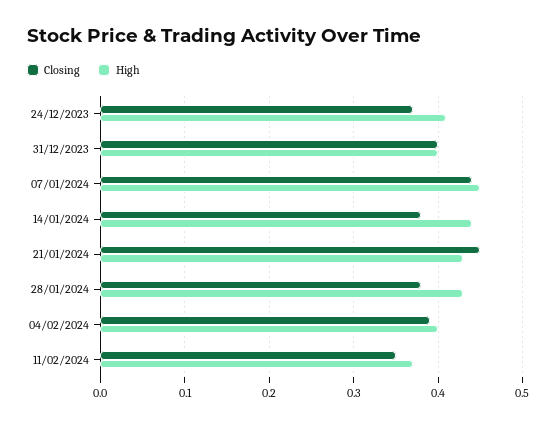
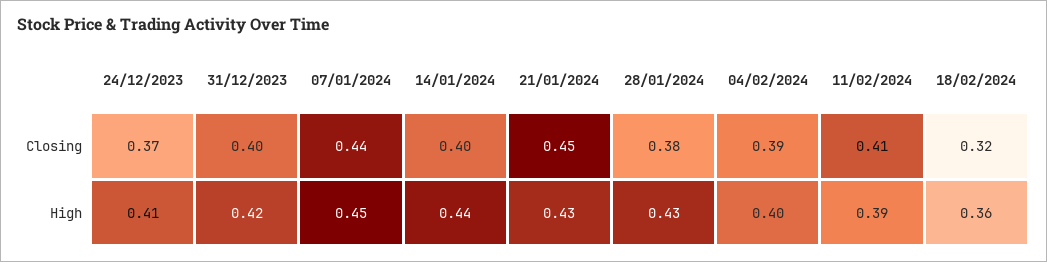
High, 31/12/2023: 0.4 -> 0.42
Closing, 14/01/2024: 0.38 -> 0.4
Closing, 11/02/2024: 0.35 -> 0.41
High, 11/02/2024: 0.37 -> 0.39
Closing, 18/02/2024: none -> 0.32
High, 18/02/2024: none -> 0.36

